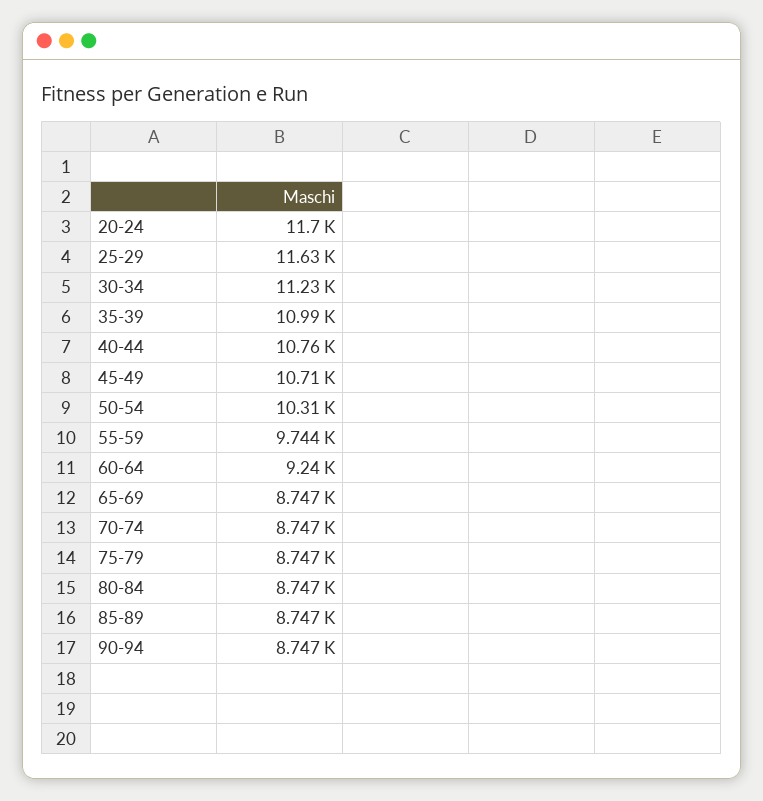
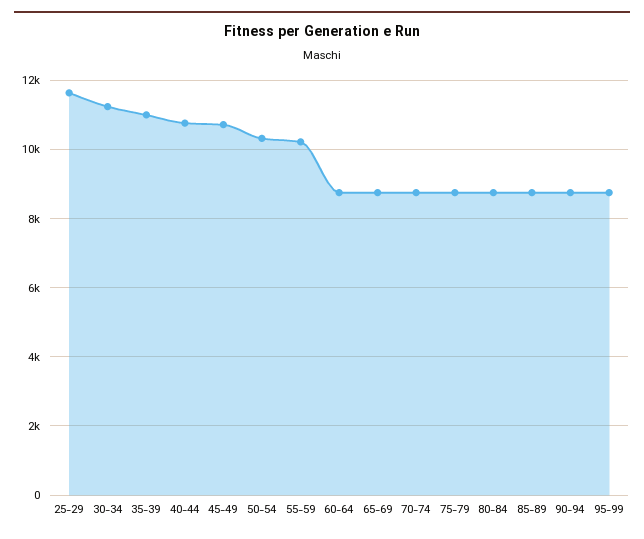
20-24: 11700 -> none
55-59: 9744 -> 10200
60-64: 9240 -> 8800
95-99: none -> 8800

